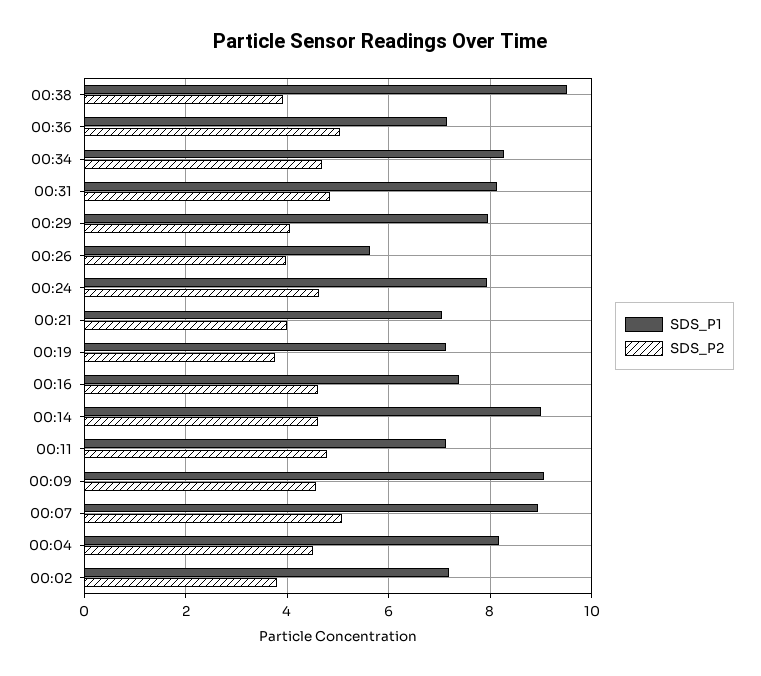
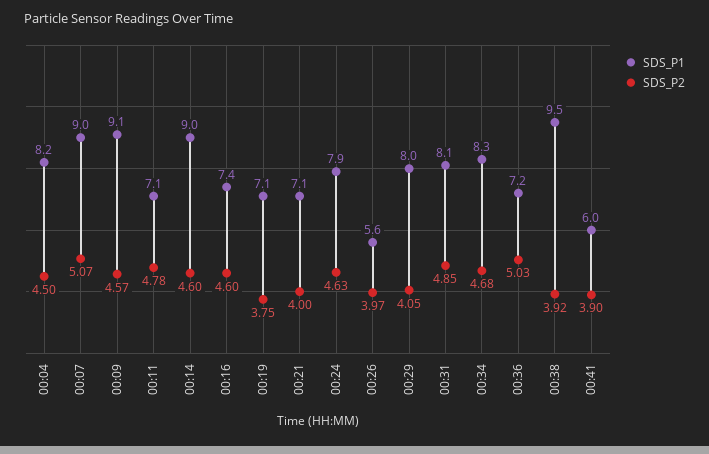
SDS_P1, 00:02: 7.2 -> none
SDS_P2, 00:02: 3.8 -> none
SDS_P1, 00:41: none -> 6
SDS_P2, 00:41: none -> 3.9

